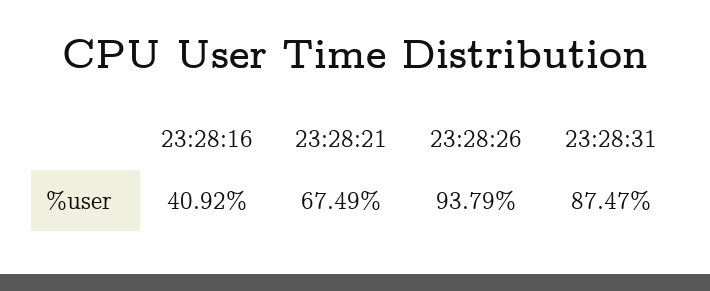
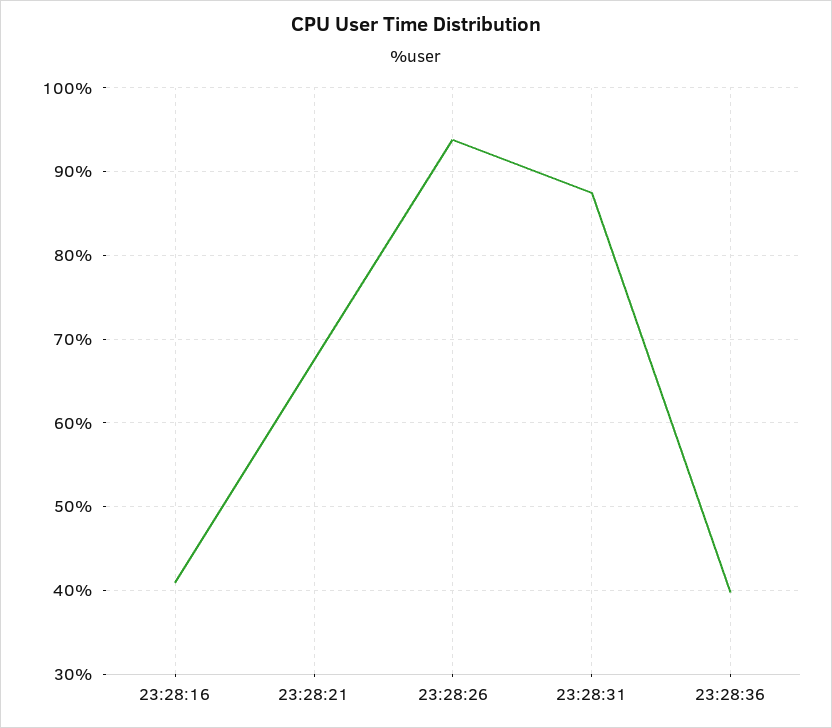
23:28:36: none -> 40

